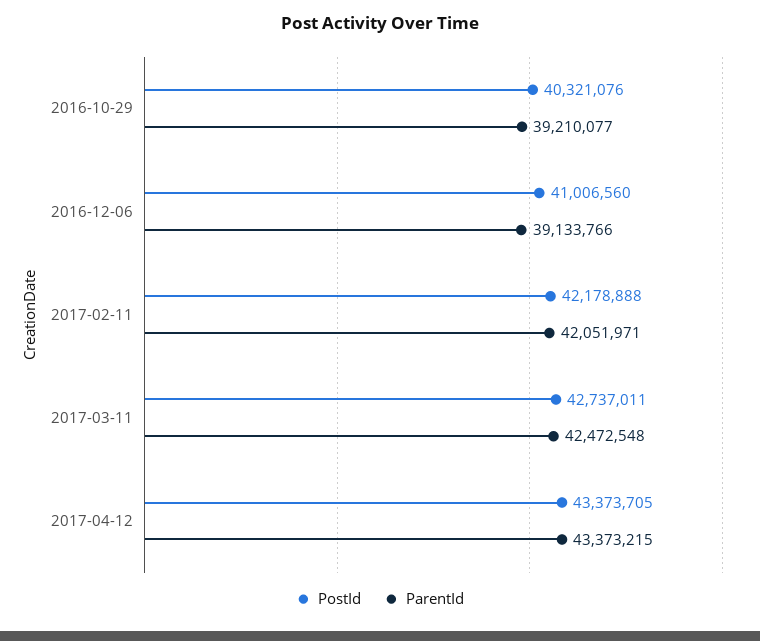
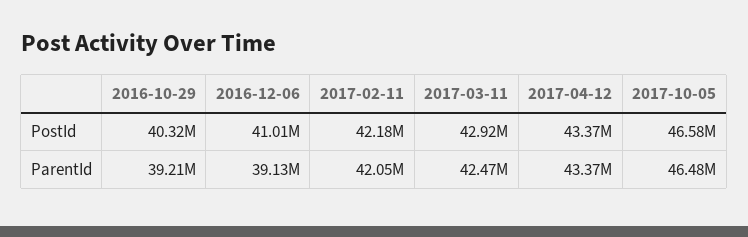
PostId, 2017-03-11: 42737011 -> 42920000
PostId, 2017-10-05: none -> 46580000
ParentId, 2017-10-05: none -> 46480000

